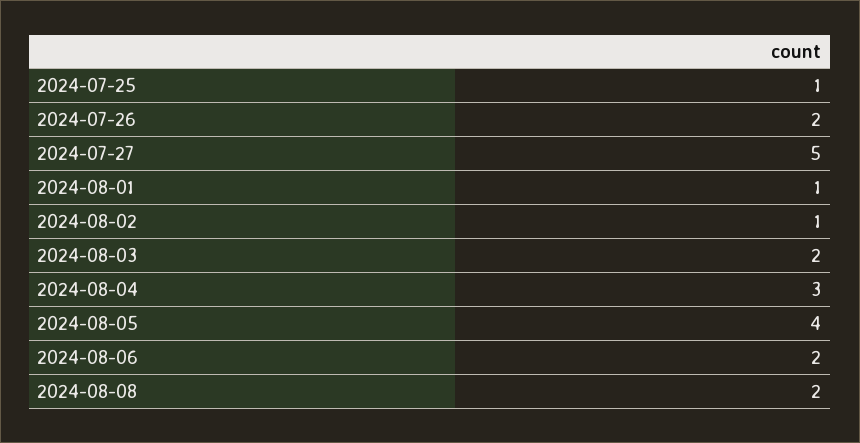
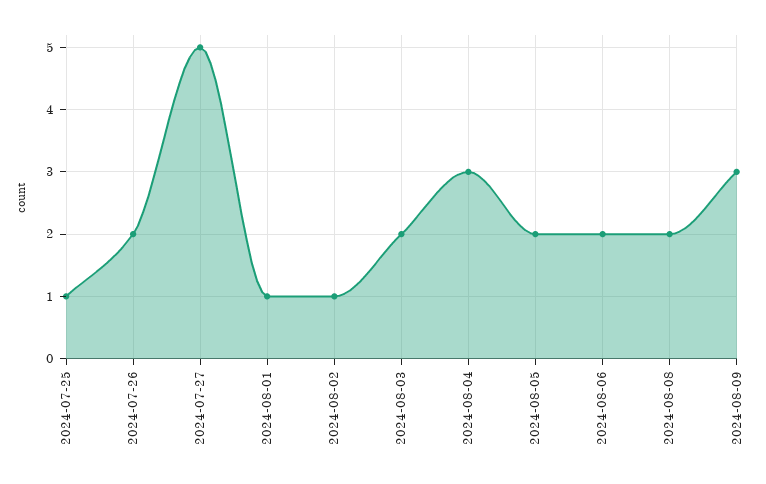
2024-08-05: 4 -> 2
2024-08-09: none -> 3

